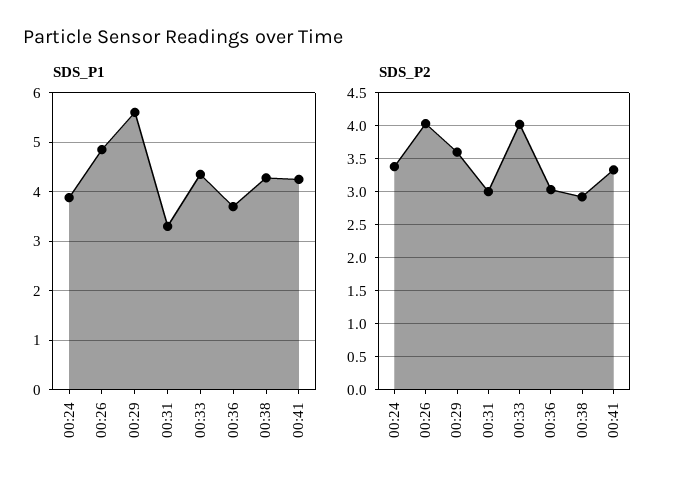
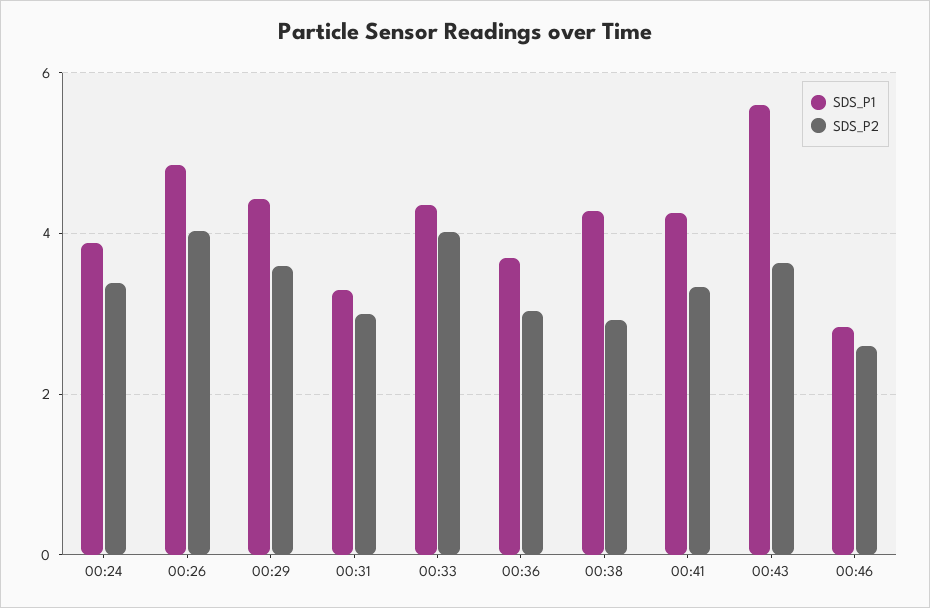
SDS_P1, 00:29: 5.6 -> 4.4
SDS_P1, 00:43: none -> 5.6
SDS_P2, 00:43: none -> 3.6
SDS_P1, 00:46: none -> 2.8
SDS_P2, 00:46: none -> 2.6

